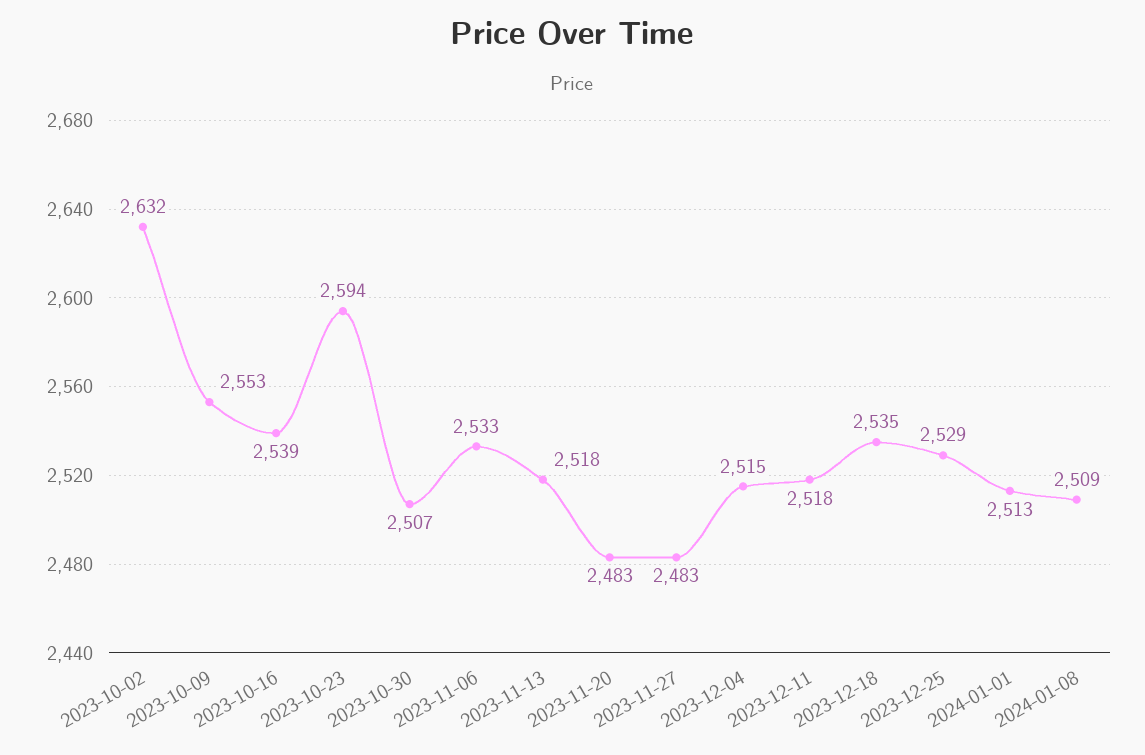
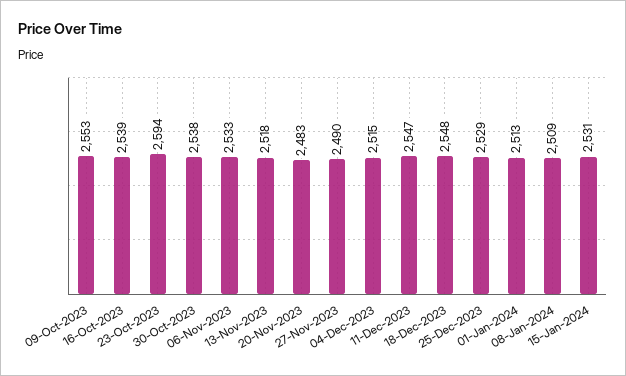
2023-10-02: 2632 -> none
2023-10-30: 2507 -> 2538
2023-11-27: 2483 -> 2490
2023-12-11: 2518 -> 2547
2023-12-18: 2535 -> 2548
15-Jan-2024: none -> 2531

